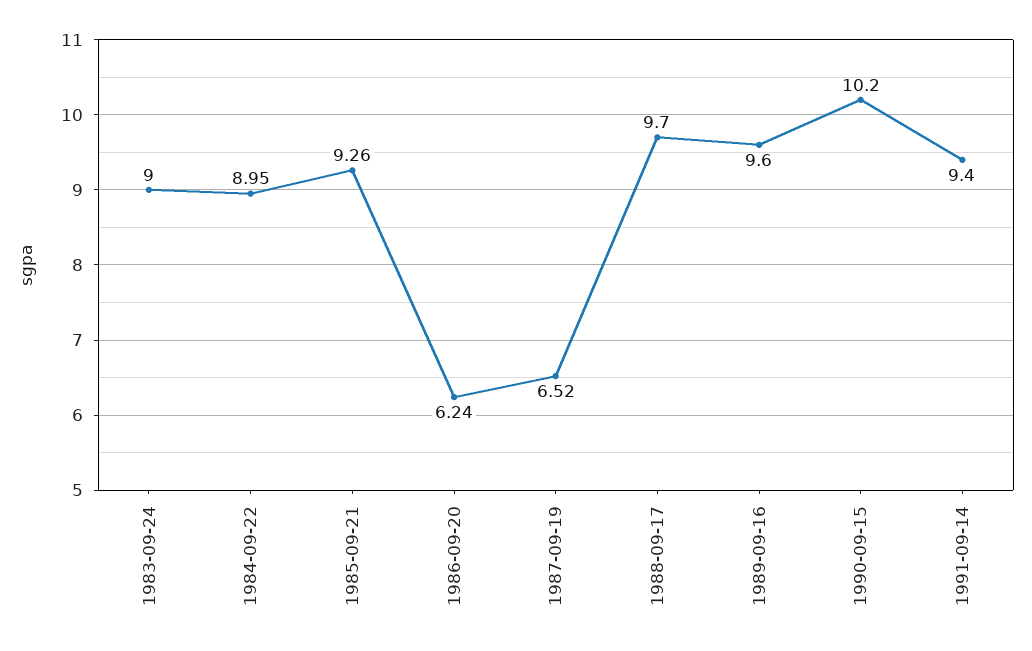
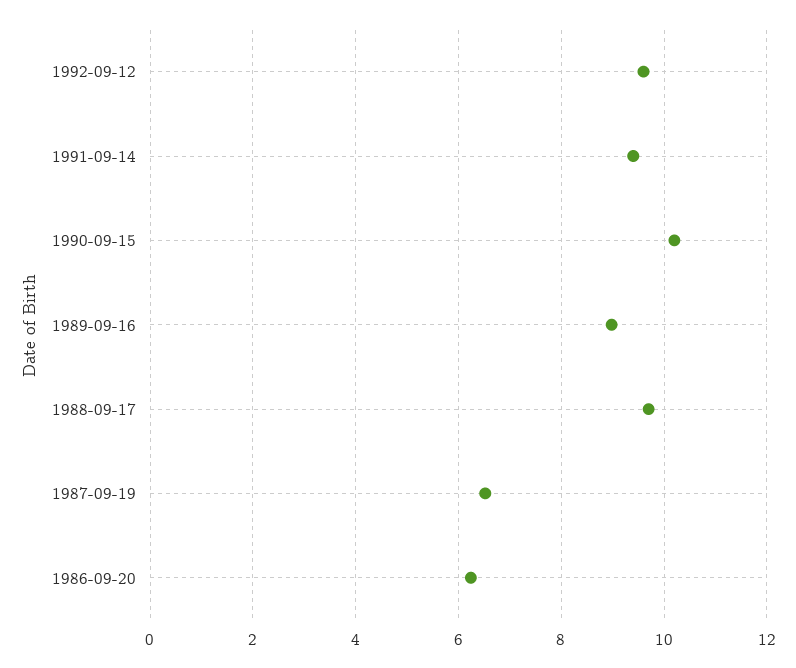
1983-09-24: 9 -> none
1984-09-22: 8.95 -> none
1985-09-21: 9.26 -> none
1989-09-16: 9.6 -> 9
1992-09-12: none -> 9.6

